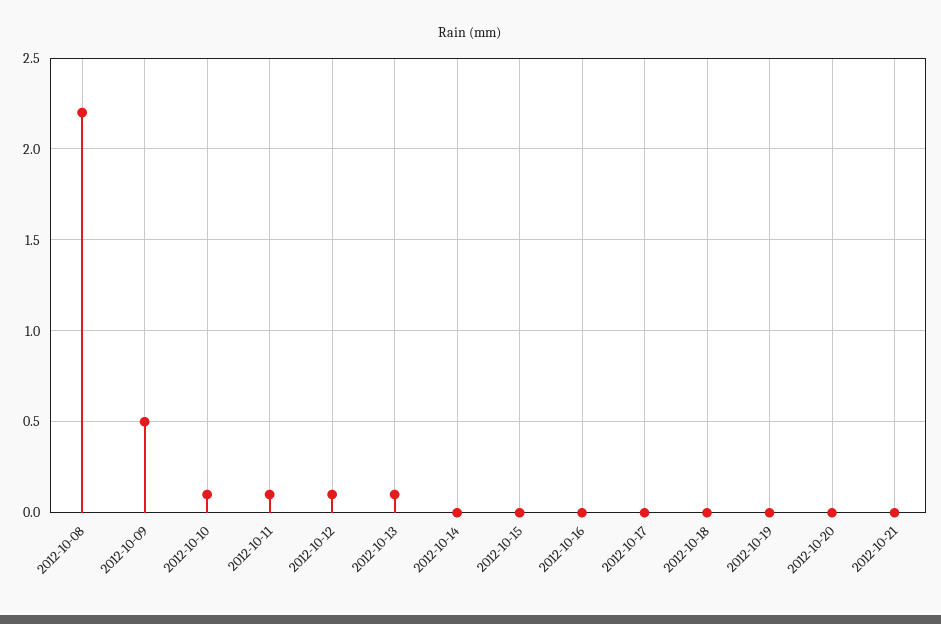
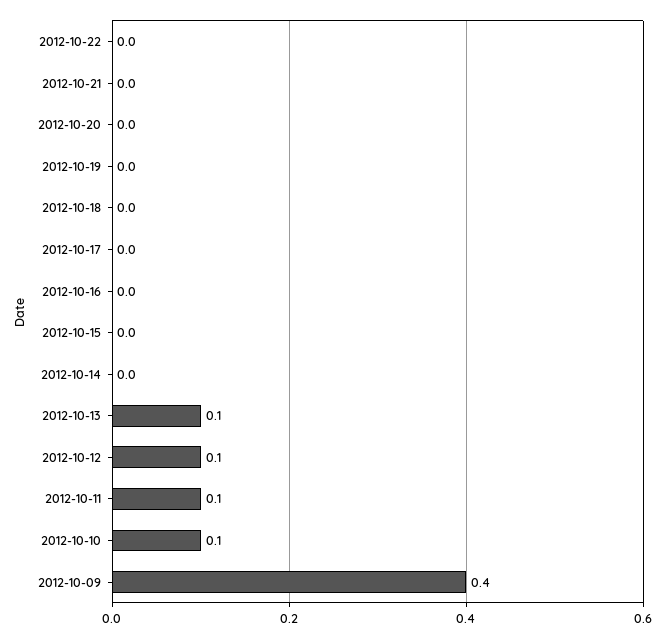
2012-10-08: 2.2 -> none
2012-10-09: 0.5 -> 0.4
2012-10-22: none -> 0

